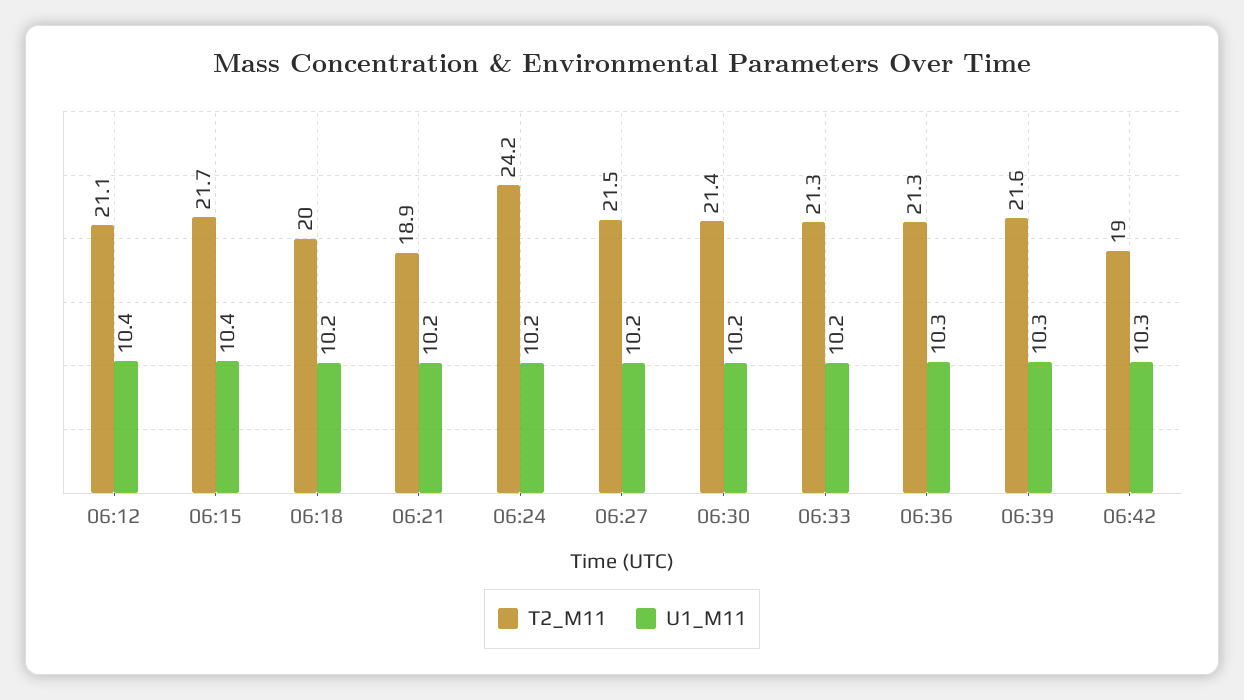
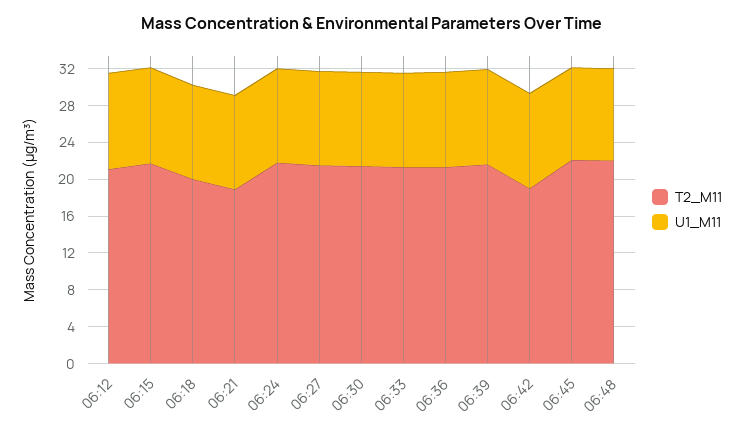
T2_M11, 06:24: 24.2 -> 22
T2_M11, 06:45: none -> 22
U1_M11, 06:45: none -> 10
T2_M11, 06:48: none -> 22
U1_M11, 06:48: none -> 10

